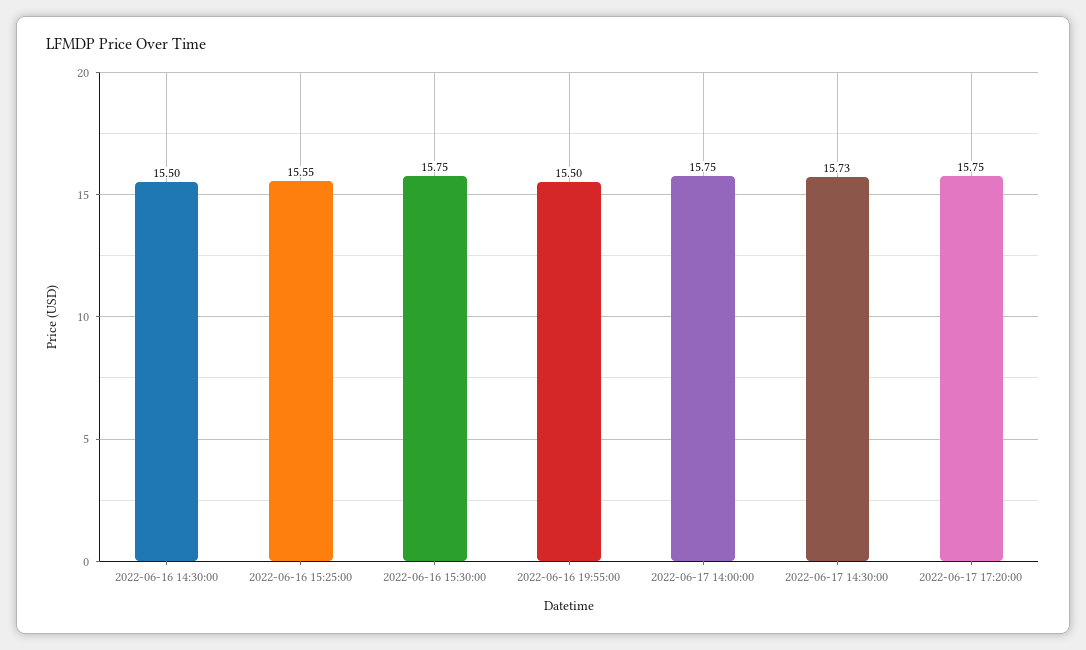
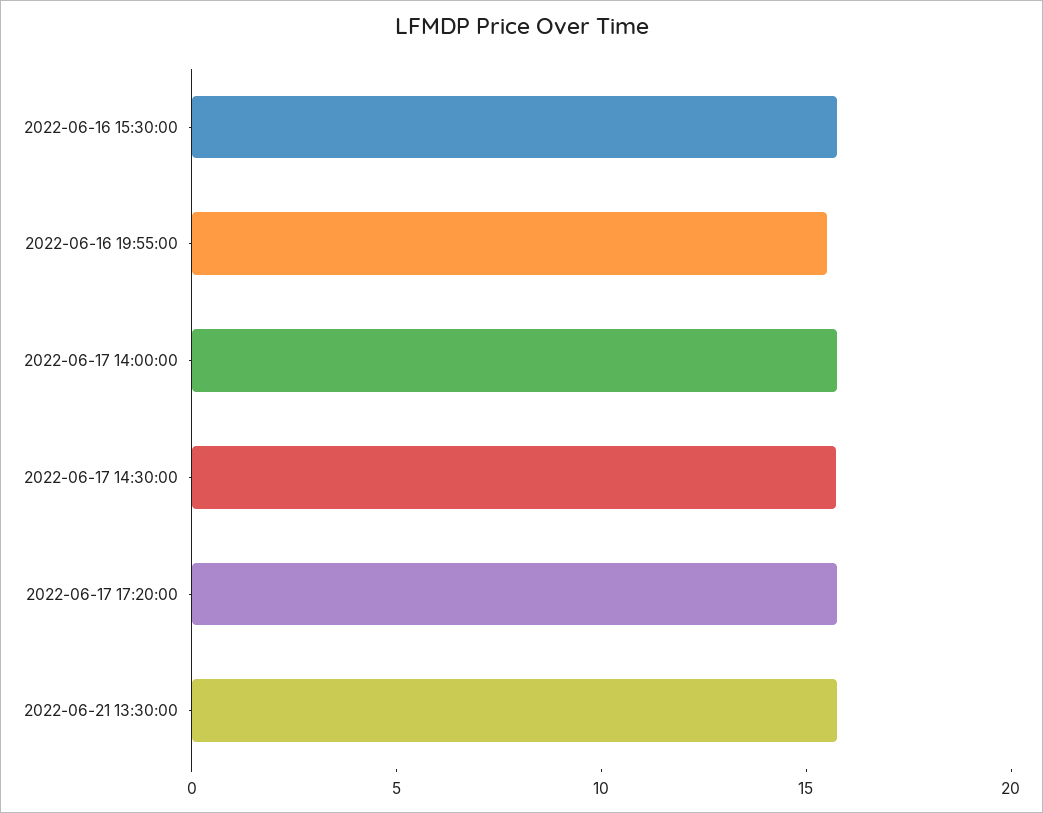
2022-06-16 14:30:00: 15.5 -> none
2022-06-16 15:25:00: 15.55 -> none
2022-06-21 13:30:00: none -> 16

